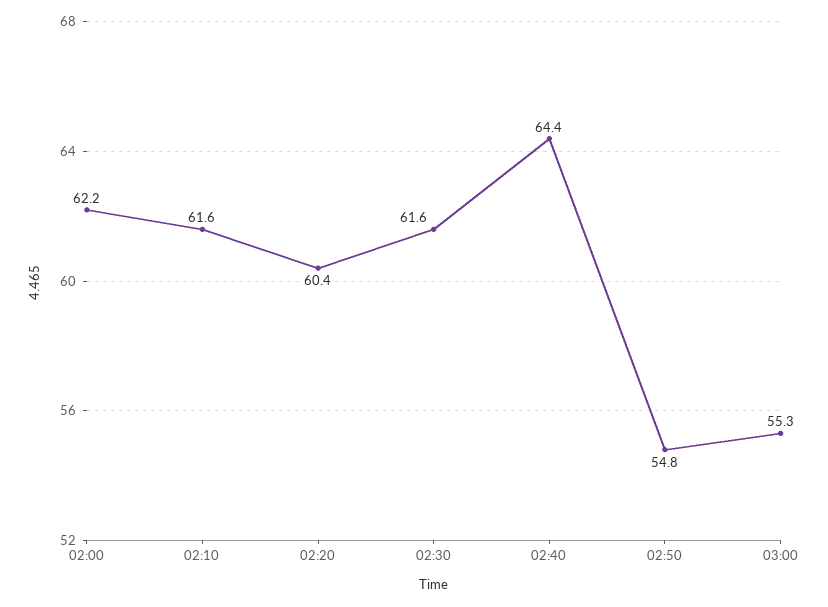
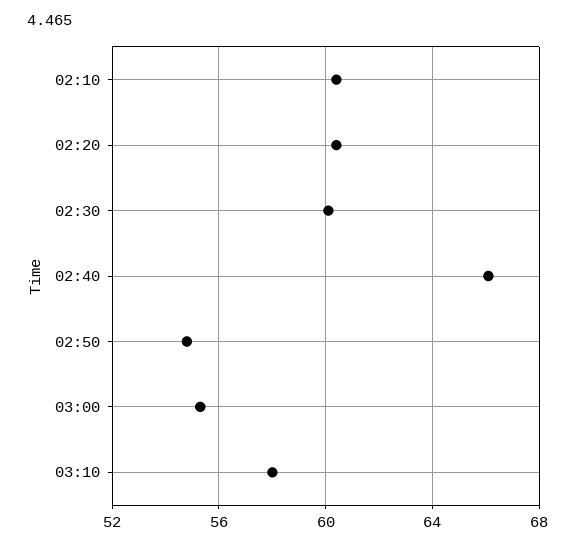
02:00: 62.2 -> none
02:10: 61.6 -> 60.5
02:30: 61.6 -> 60
02:40: 64.4 -> 66
03:10: none -> 58

